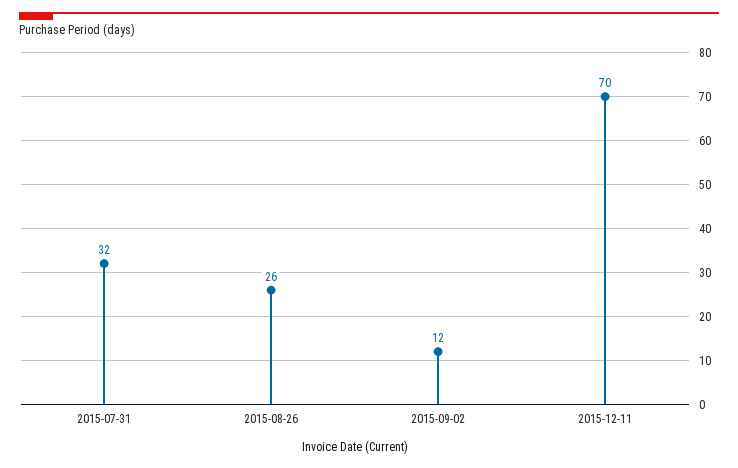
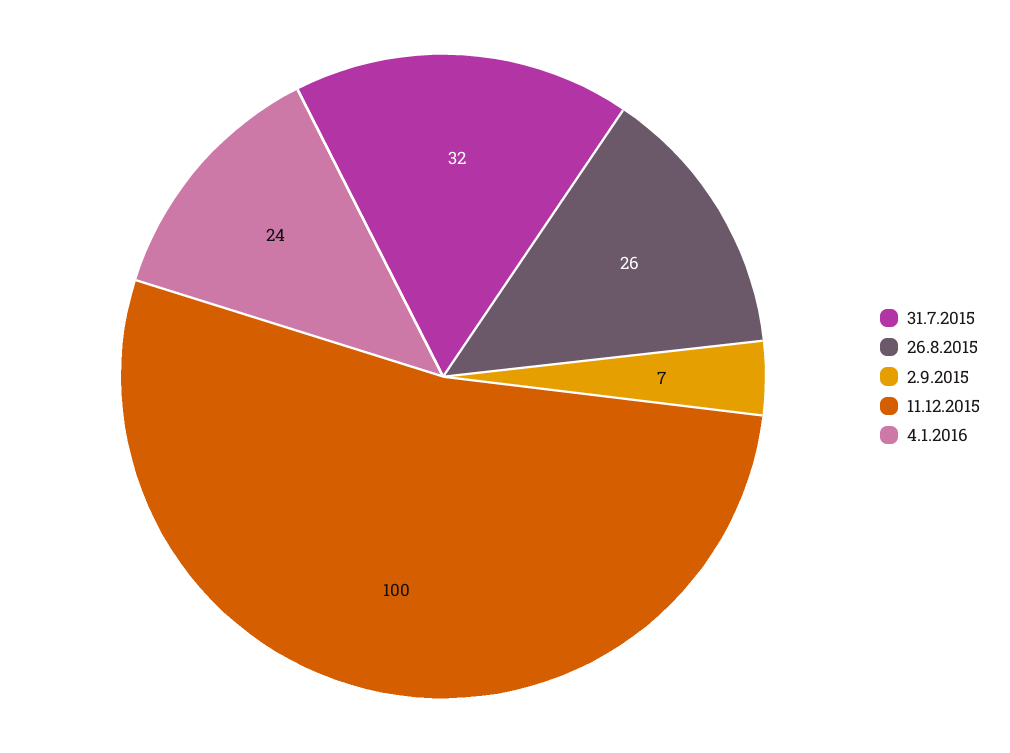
2015-09-02: 12 -> 7
2015-12-11: 70 -> 100
4.1.2016: none -> 24

